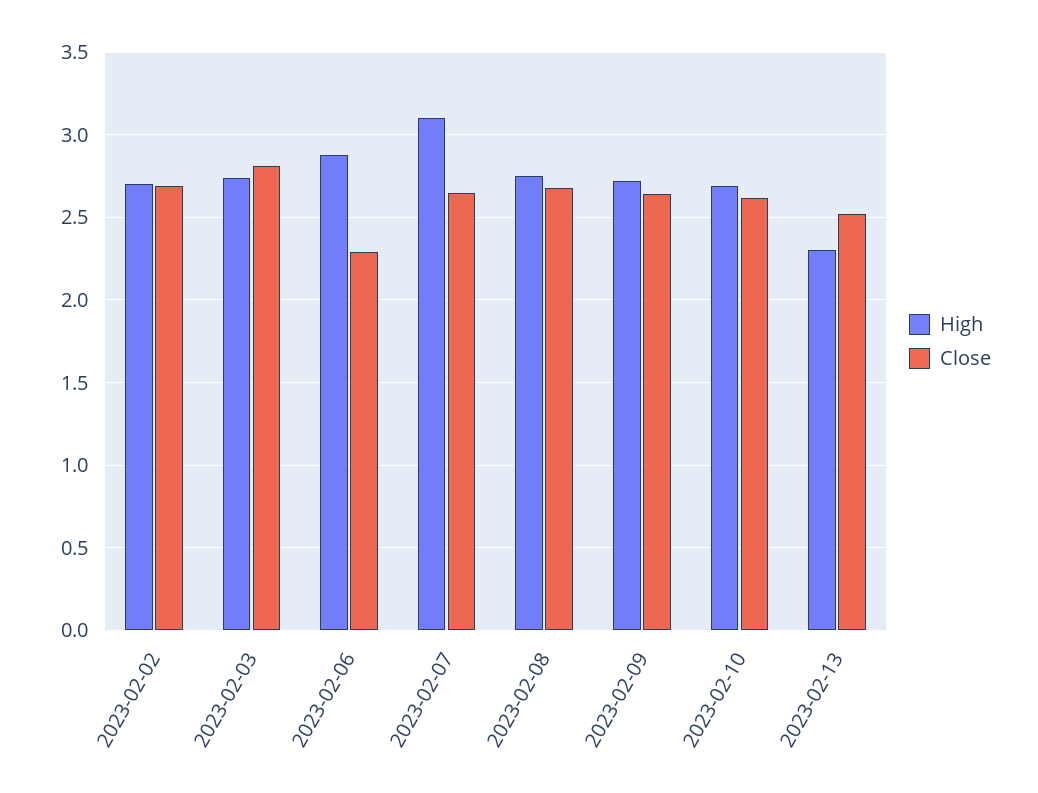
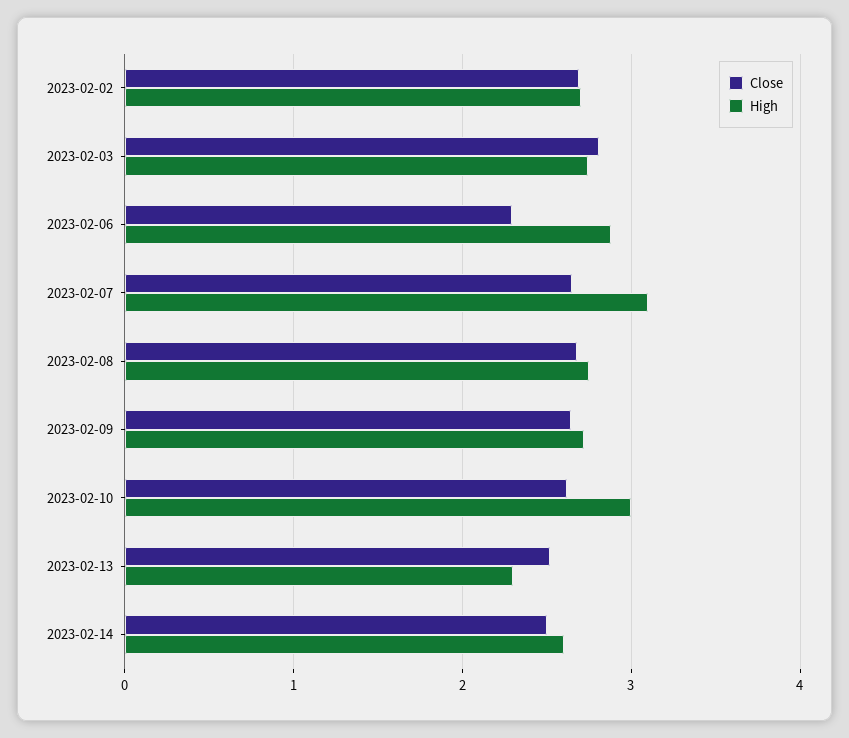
High, 2023-02-10: 2.7 -> 3
Close, 2023-02-14: none -> 2.5
High, 2023-02-14: none -> 2.6

